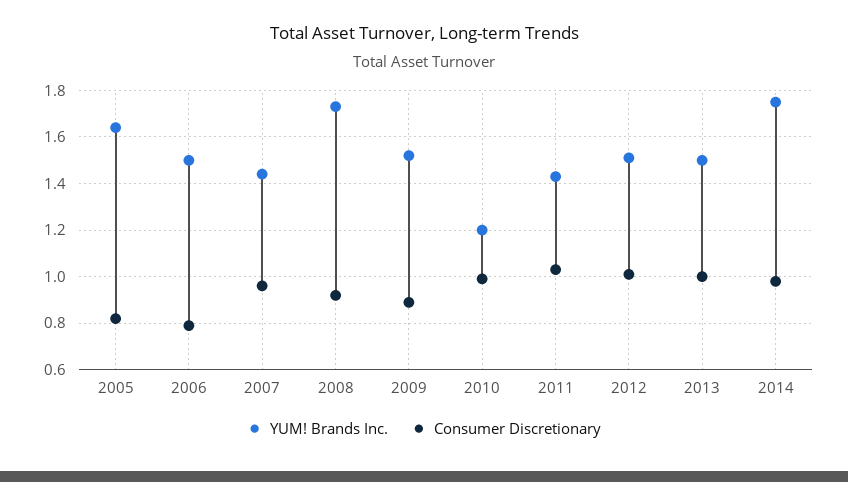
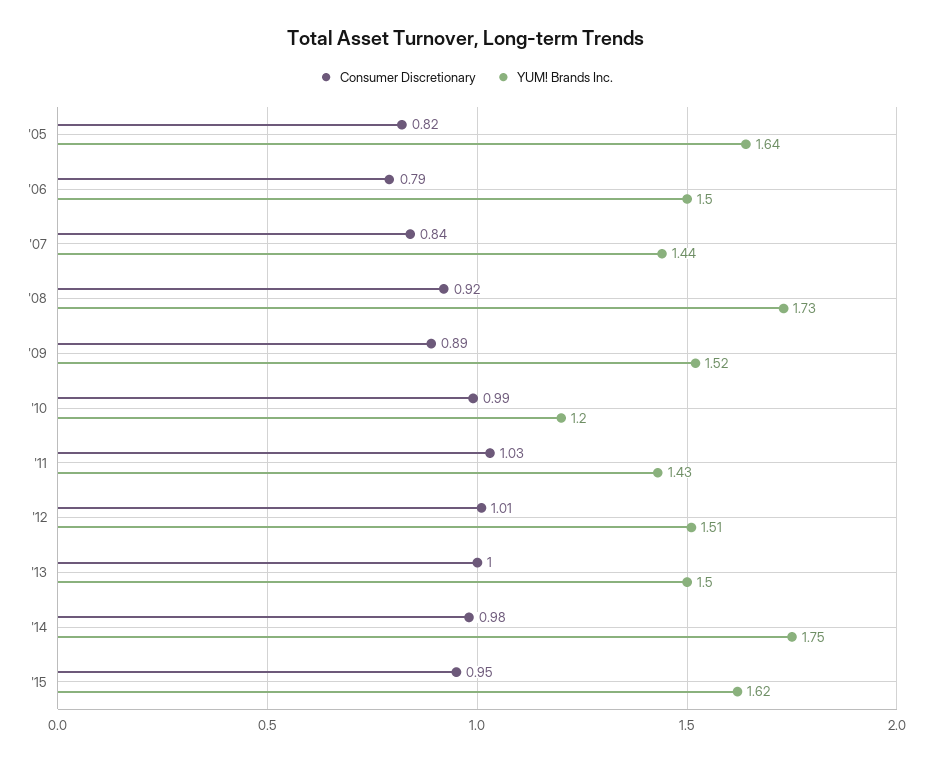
Consumer Discretionary, 2007: 0.95 -> 0.84
Consumer Discretionary, '15: none -> 0.95
YUM! Brands Inc., '15: none -> 1.62

